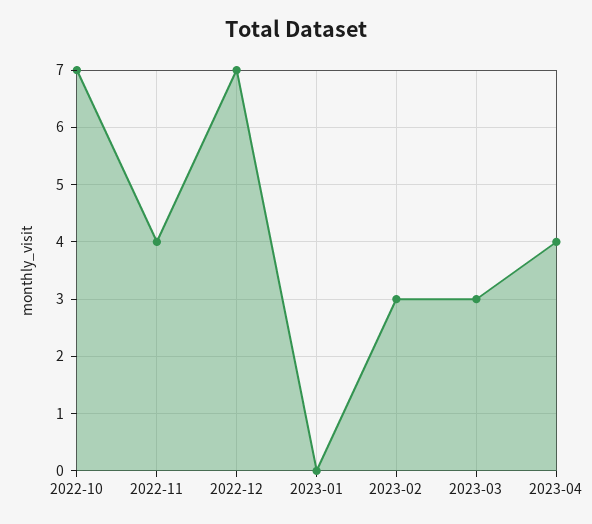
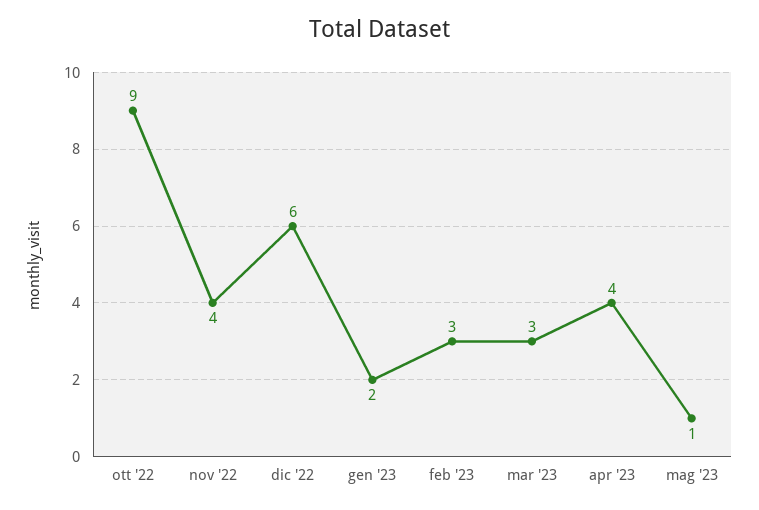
2022-10: 7 -> 9
2022-12: 7 -> 6
2023-01: 0 -> 2
mag '23: none -> 1

